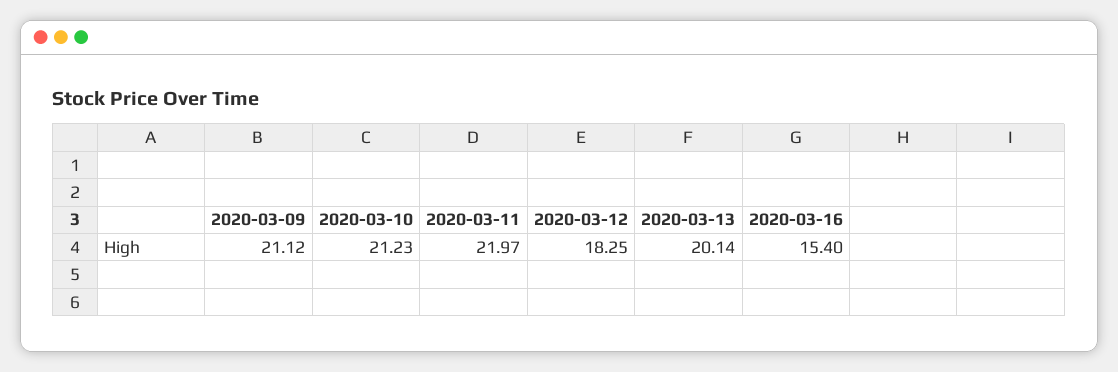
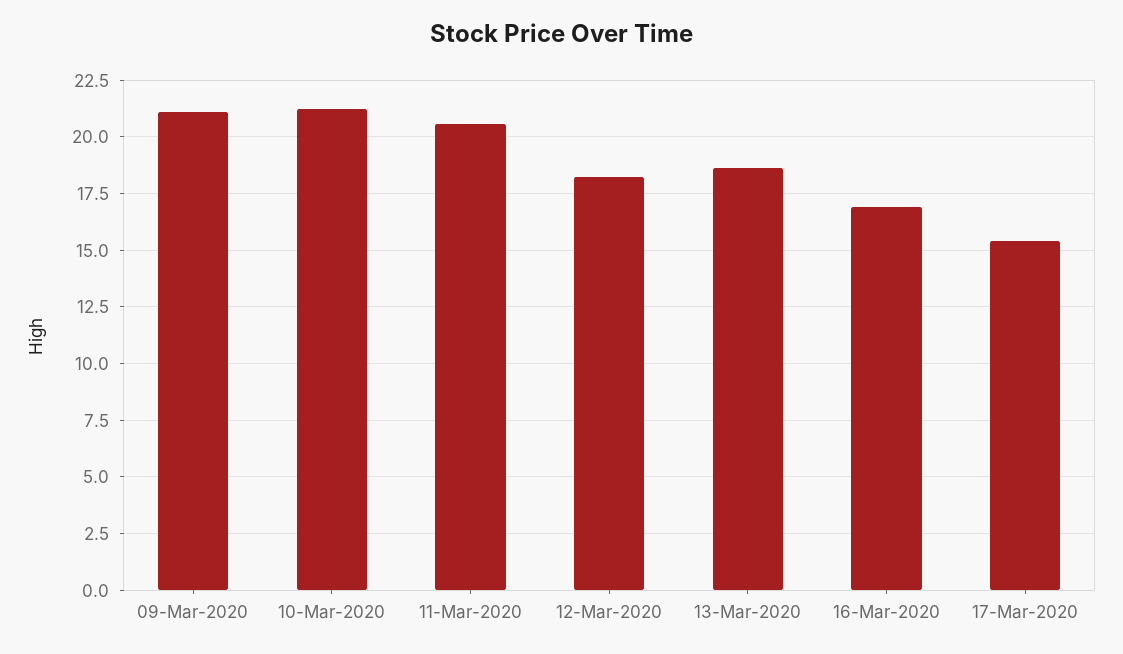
2020-03-11: 21.97 -> 20.5
2020-03-13: 20.14 -> 18.5
2020-03-16: 15.4 -> 17
17-Mar-2020: none -> 15.5

